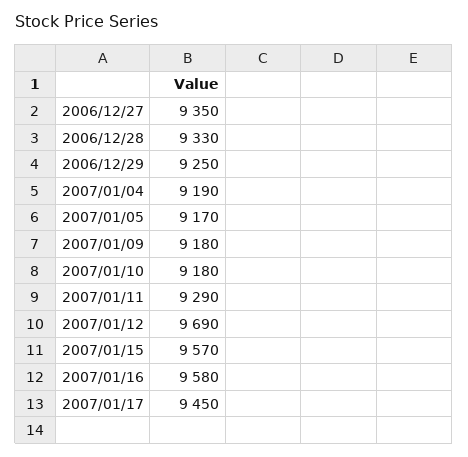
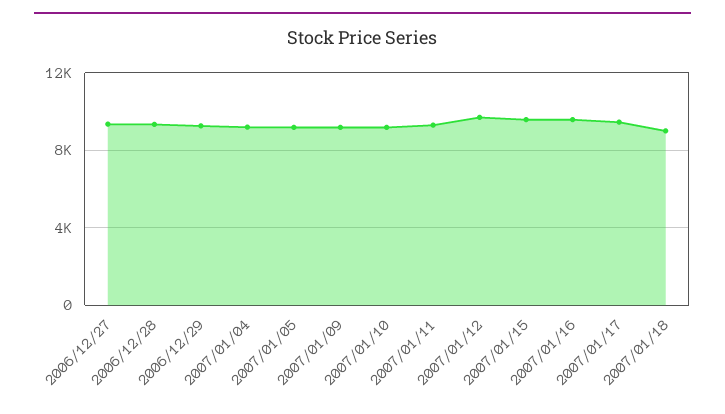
2007/01/18: none -> 9000

